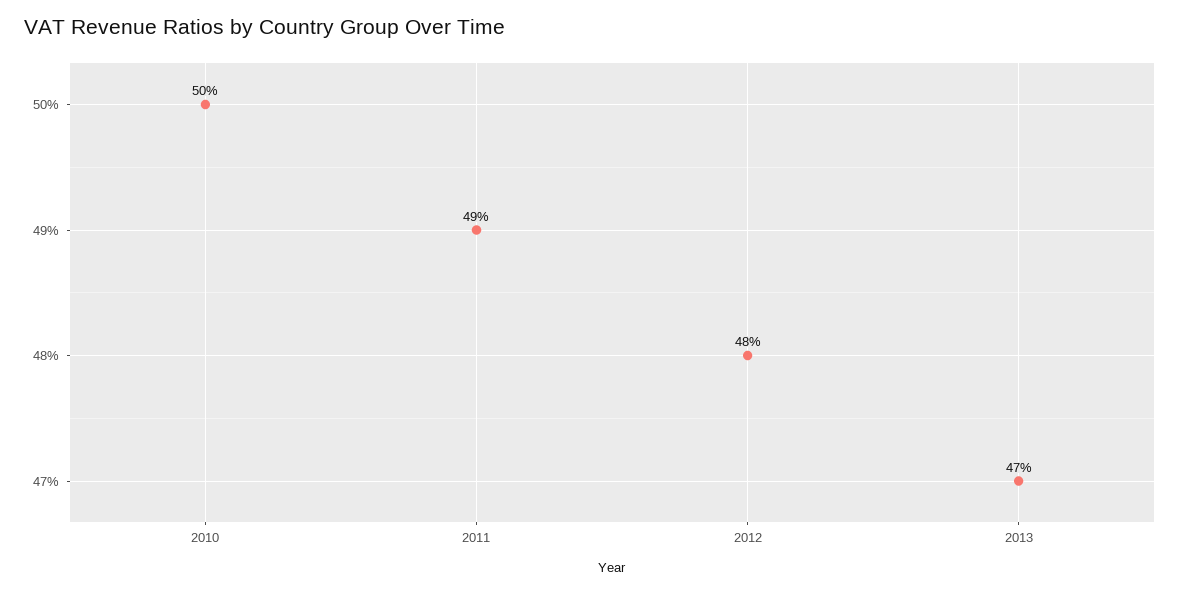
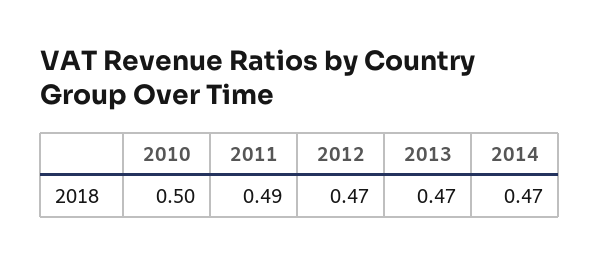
2012: 0.48 -> 0.47
2014: none -> 0.47

